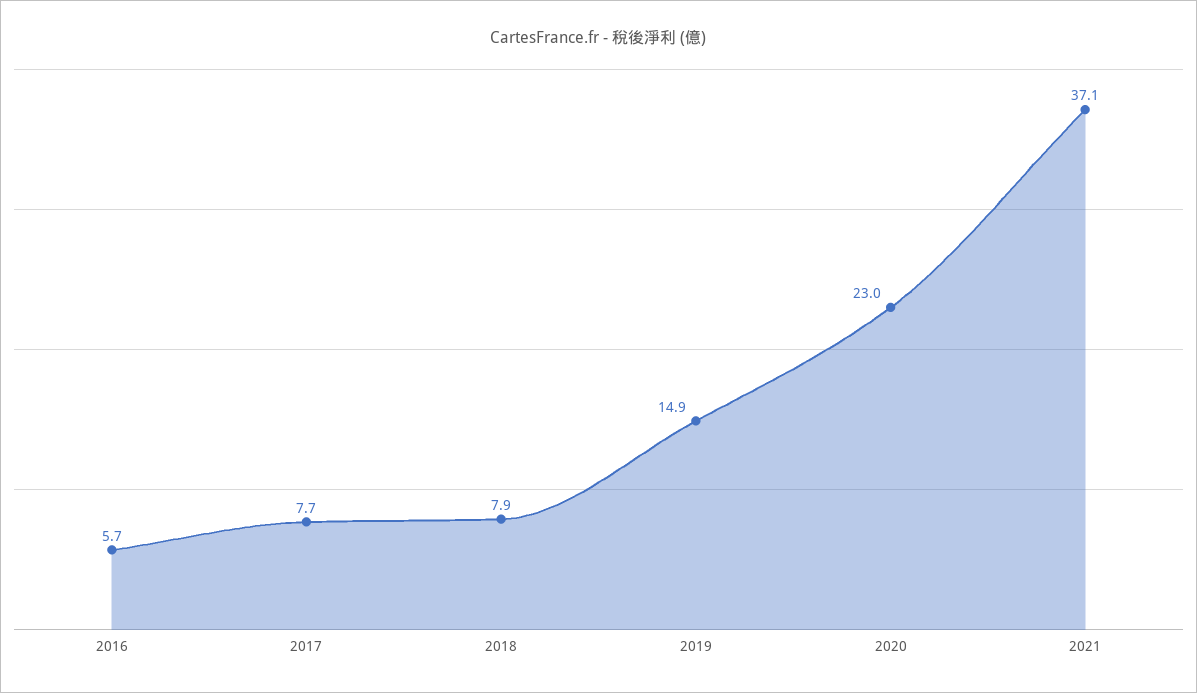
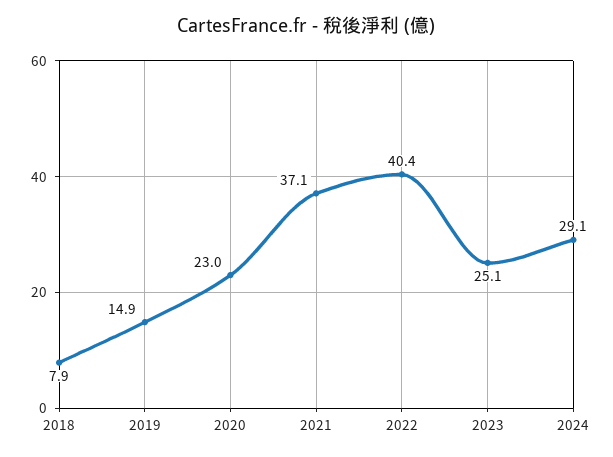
2016: 5.7 -> none
2017: 7.7 -> none
2022: none -> 40.4
2023: none -> 25.1
2024: none -> 29.1

